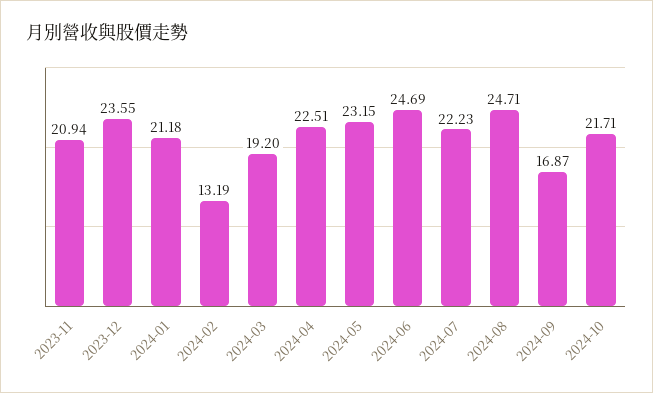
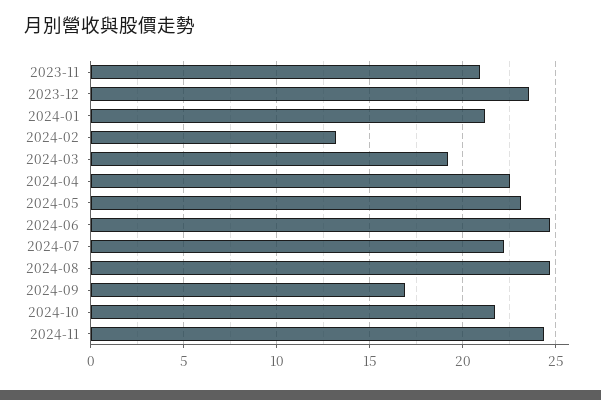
2024-11: none -> 24.5

